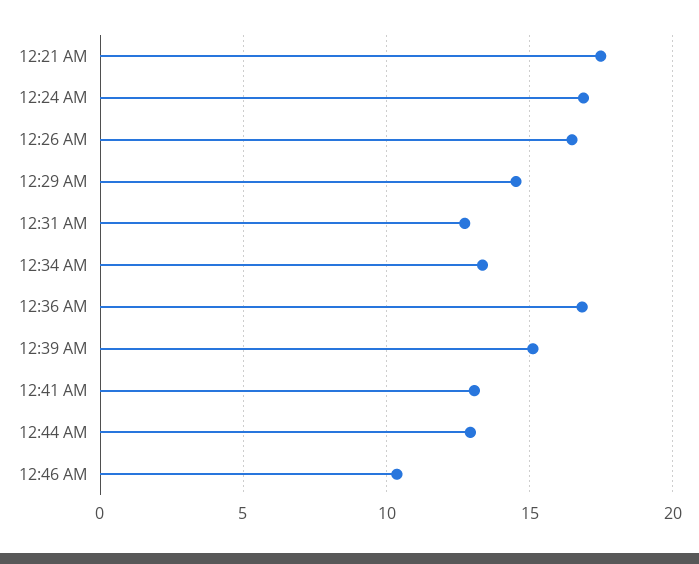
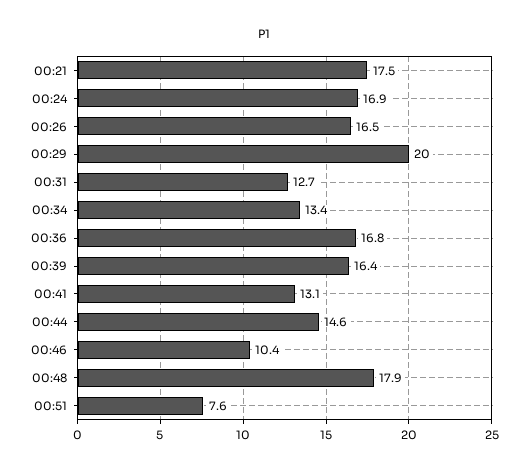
12:29 AM: 14.5 -> 20
12:39 AM: 15 -> 16.4
12:44 AM: 13 -> 14.6
00:48: none -> 17.9
00:51: none -> 7.6

